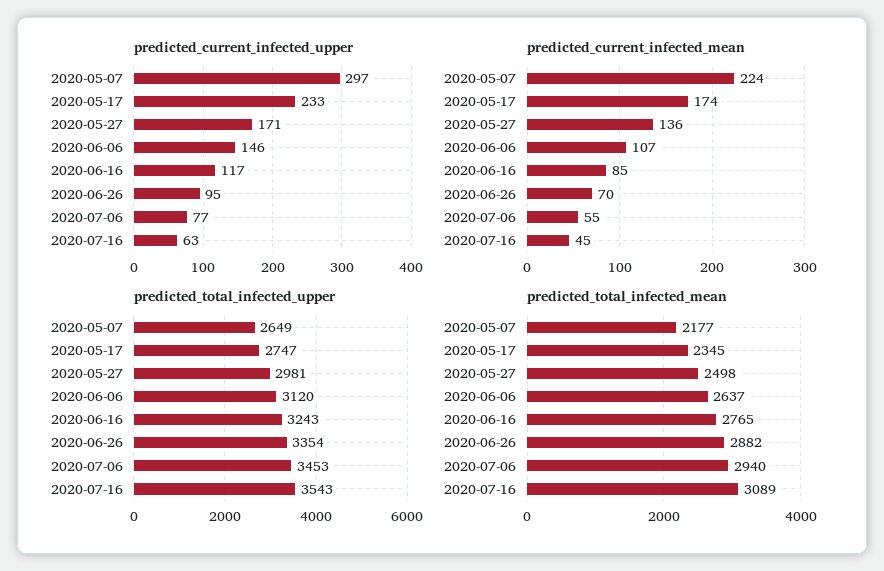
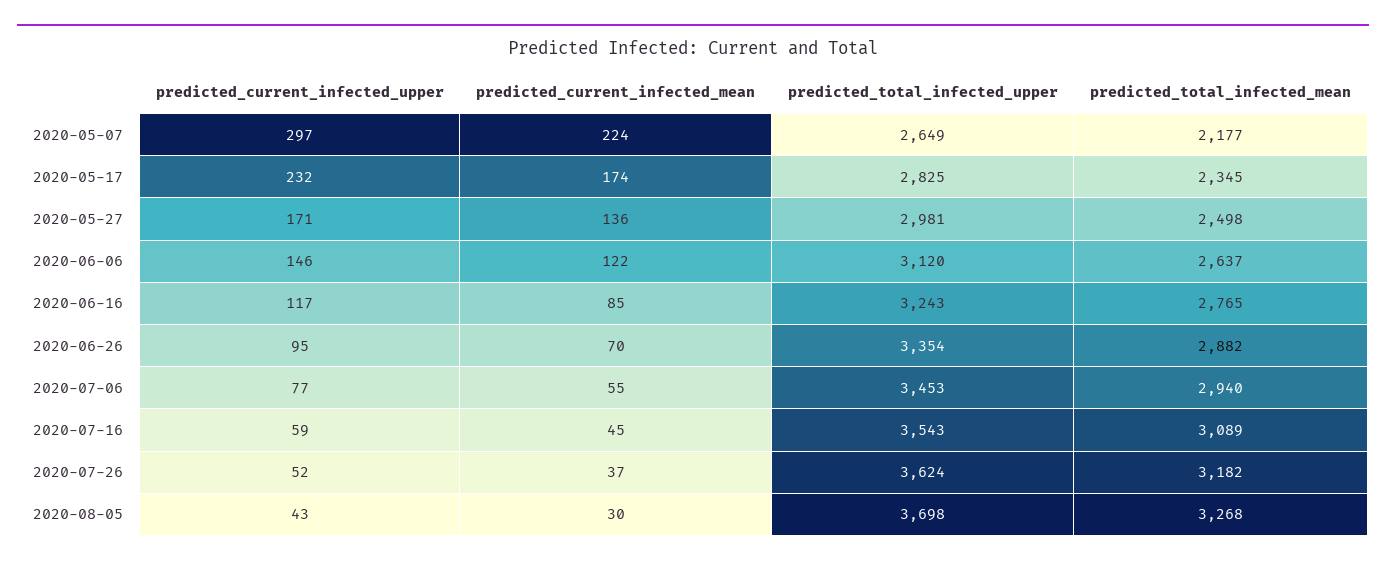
predicted_current_infected_upper, 2020-05-17: 233 -> 232
predicted_current_infected_upper, 2020-07-16: 63 -> 59
predicted_current_infected_mean, 2020-06-06: 107 -> 122
predicted_total_infected_upper, 2020-05-17: 2747 -> 2825
predicted_current_infected_upper, 2020-07-26: none -> 52
predicted_current_infected_mean, 2020-07-26: none -> 37
predicted_total_infected_upper, 2020-07-26: none -> 3624
predicted_total_infected_mean, 2020-07-26: none -> 3182
predicted_current_infected_upper, 2020-08-05: none -> 43
predicted_current_infected_mean, 2020-08-05: none -> 30
predicted_total_infected_upper, 2020-08-05: none -> 3698
predicted_total_infected_mean, 2020-08-05: none -> 3268

